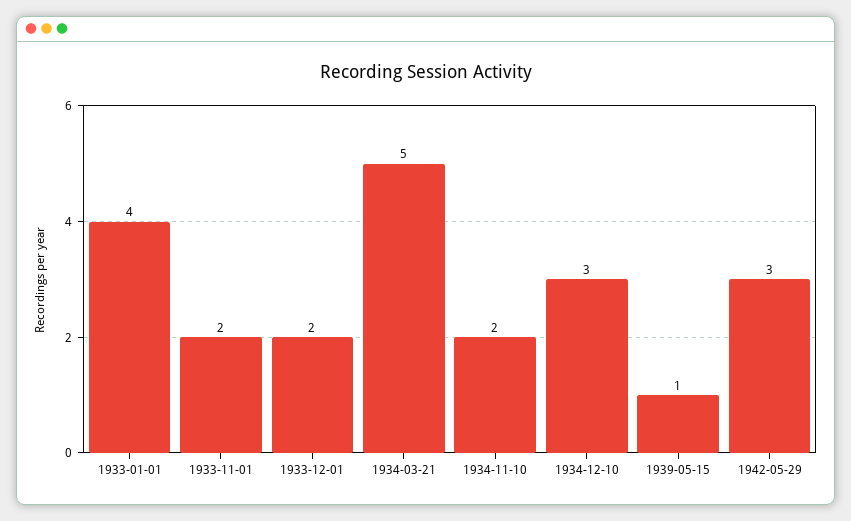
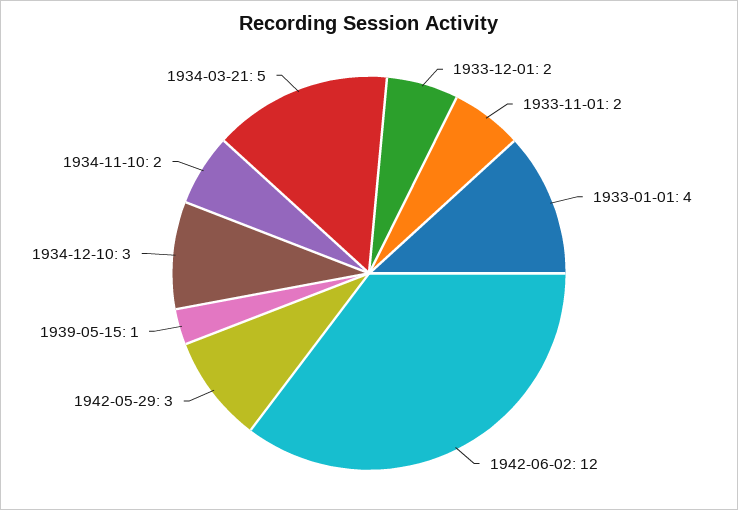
1942-06-02: none -> 12

